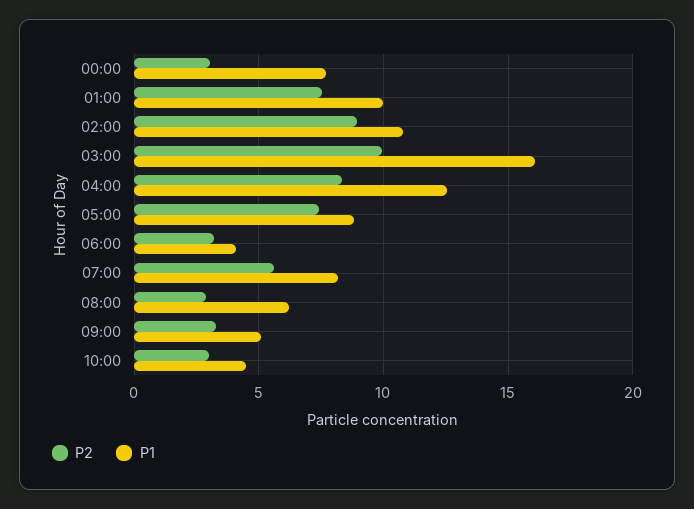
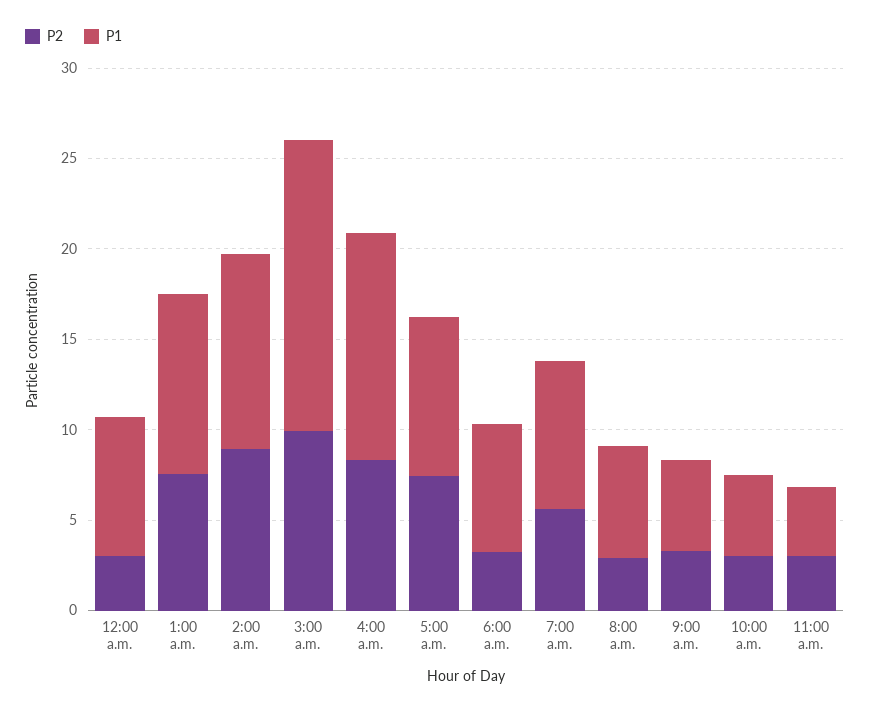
P1, 06:00: 4 -> 7
P2, 11:00 a.m.: none -> 3
P1, 11:00 a.m.: none -> 4

